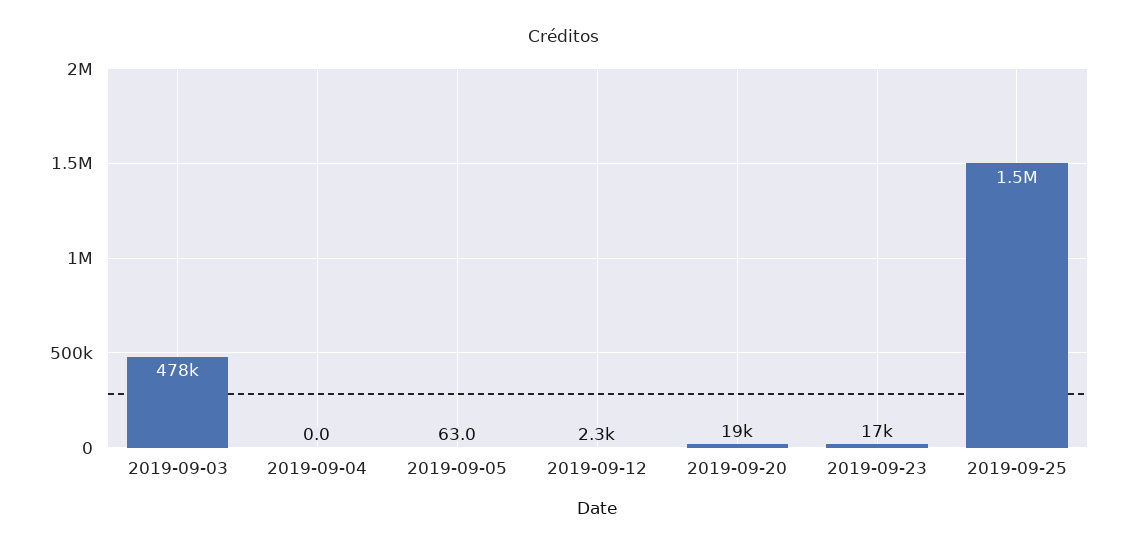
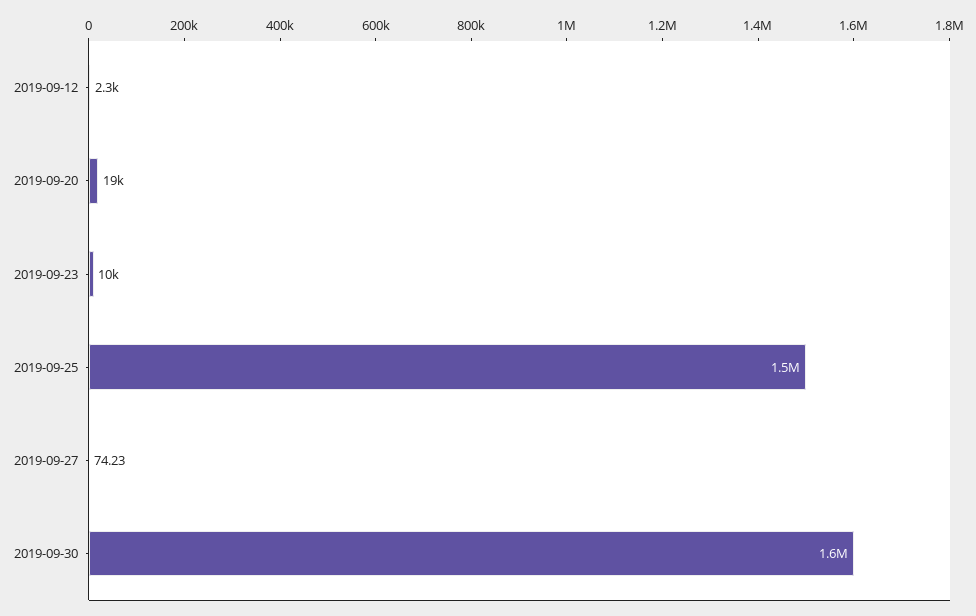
2019-09-03: 478000 -> none
2019-09-04: 0 -> none
2019-09-05: 63 -> none
2019-09-23: 17000 -> 10000
2019-09-27: none -> 74.23
2019-09-30: none -> 1600000

